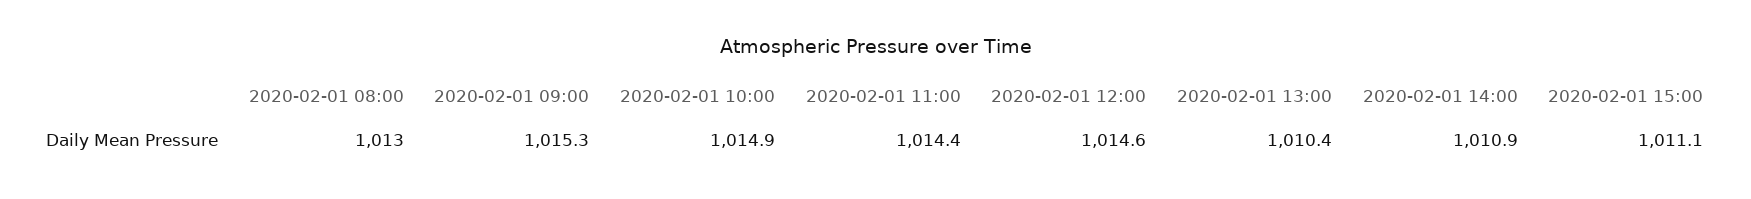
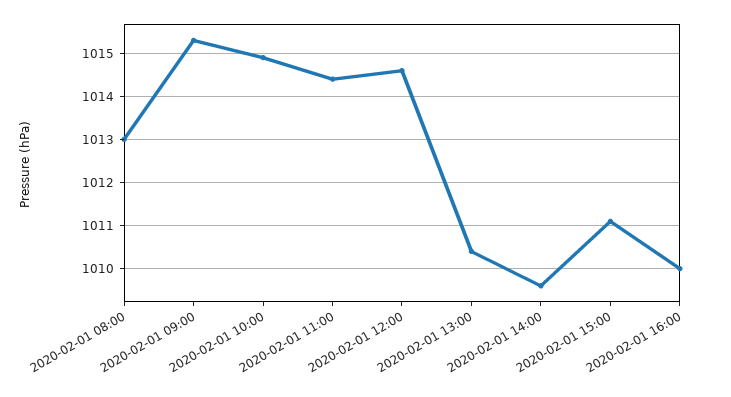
2020-02-01 14:00: 1010.9 -> 1009.5
2020-02-01 16:00: none -> 1010

